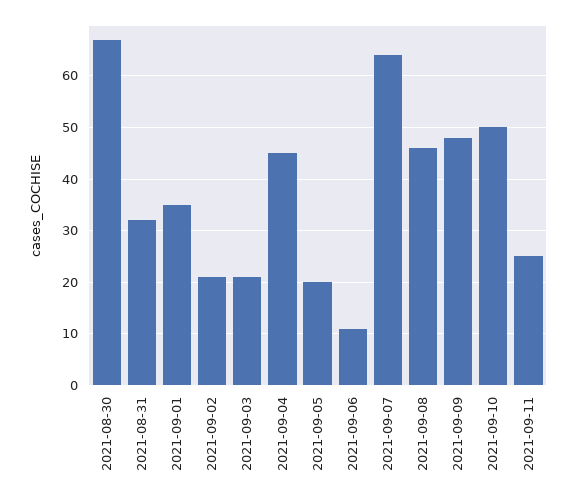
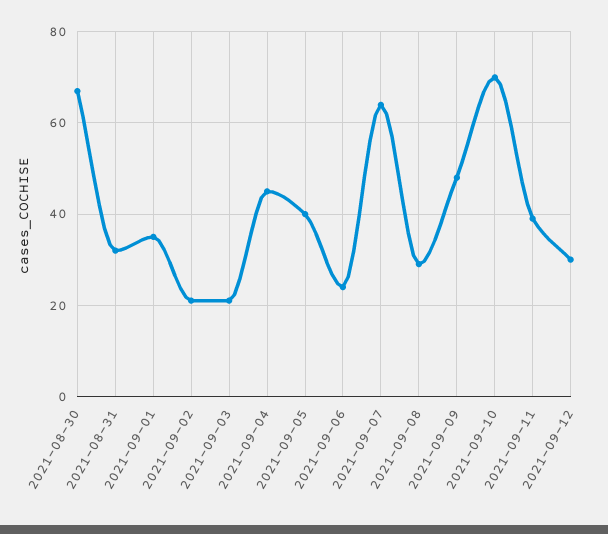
2021-09-05: 20 -> 40
2021-09-06: 10 -> 25
2021-09-08: 45 -> 30
2021-09-10: 50 -> 70
2021-09-11: 25 -> 40
2021-09-12: none -> 30

